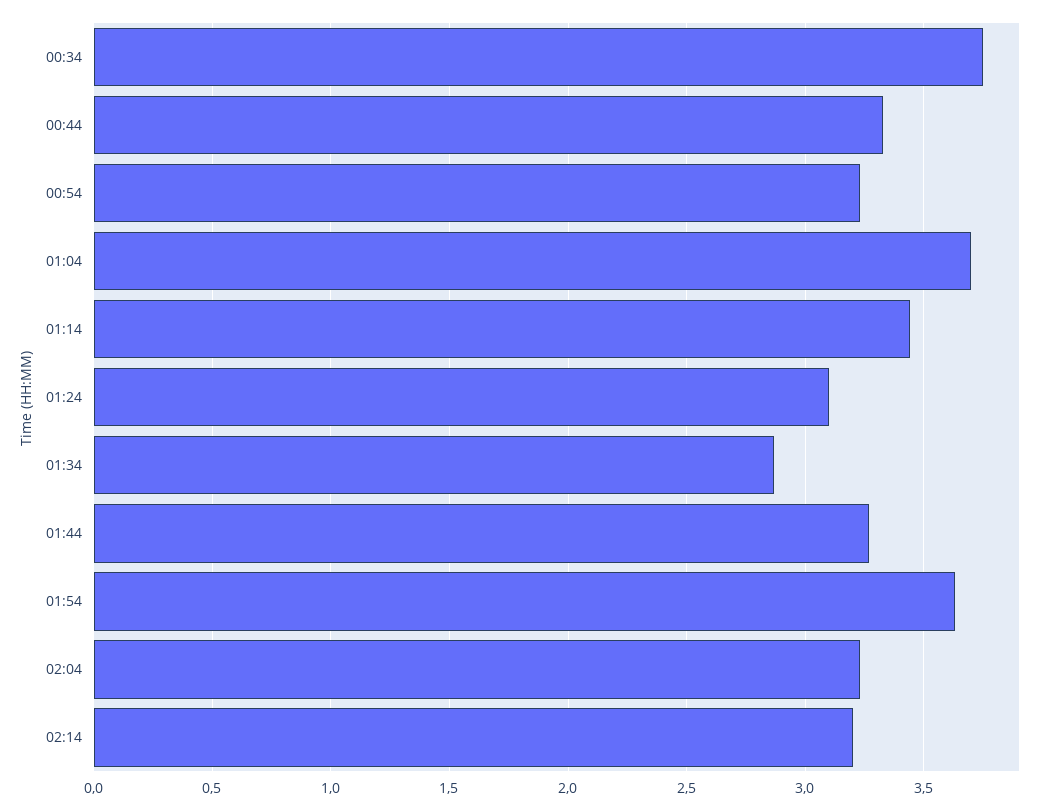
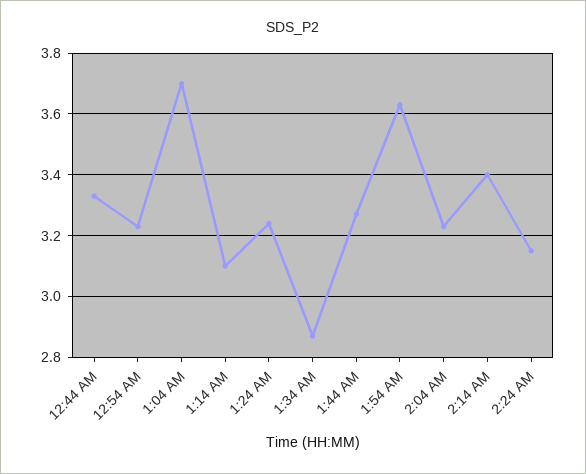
00:34: 3.75 -> none
01:14: 3.45 -> 3.1
01:24: 3.1 -> 3.25
02:14: 3.2 -> 3.4
2:24 AM: none -> 3.15

